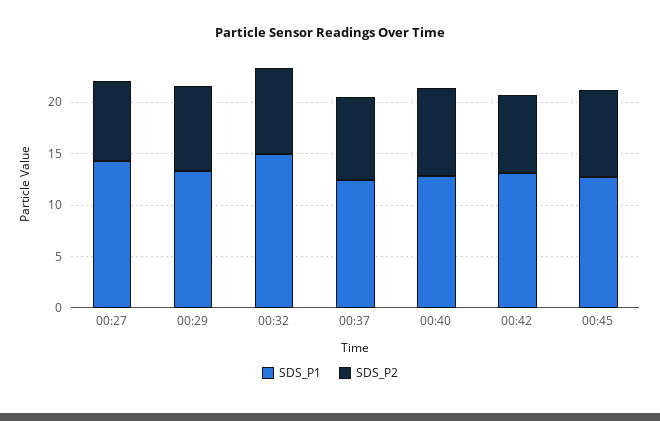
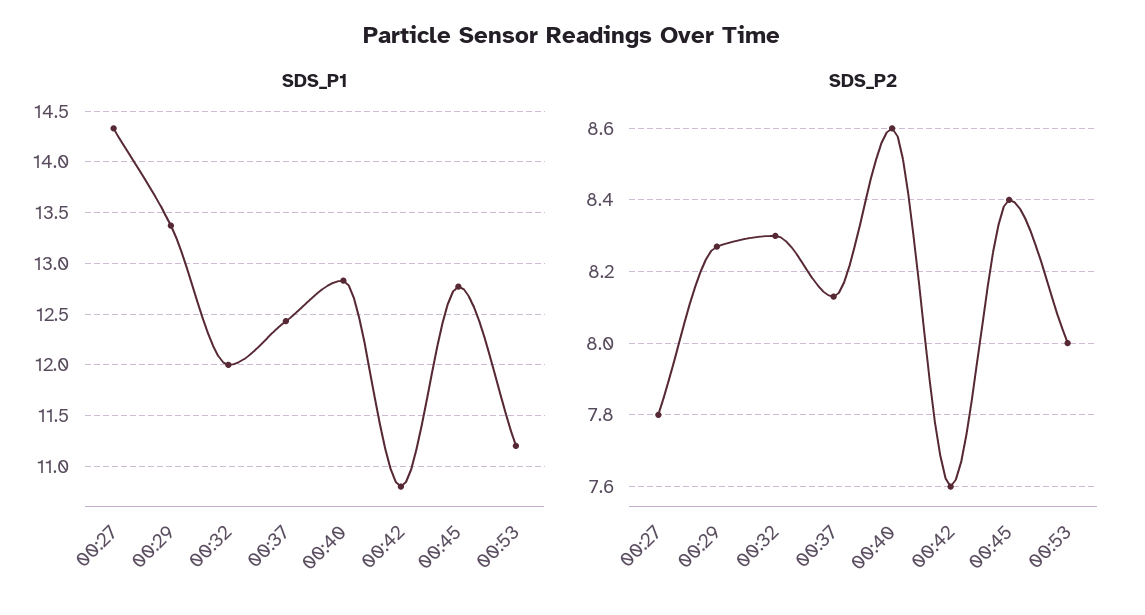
SDS_P1, 00:32: 15 -> 12
SDS_P1, 00:42: 13 -> 10.8
SDS_P1, 00:53: none -> 11.2
SDS_P2, 00:53: none -> 8

